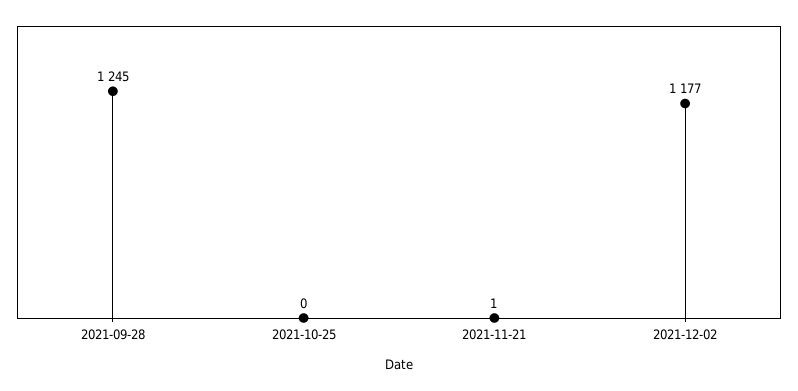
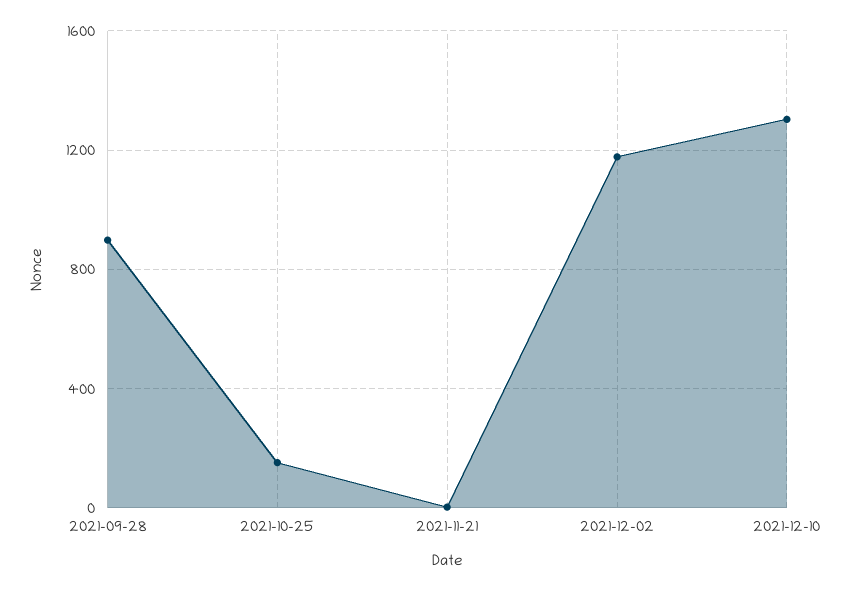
2021-09-28: 1245 -> 900
2021-10-25: 0 -> 150
2021-12-10: none -> 1300

